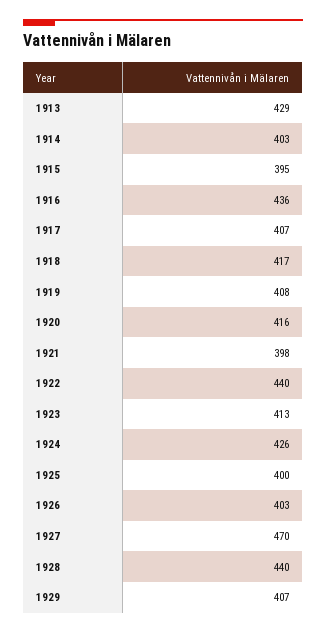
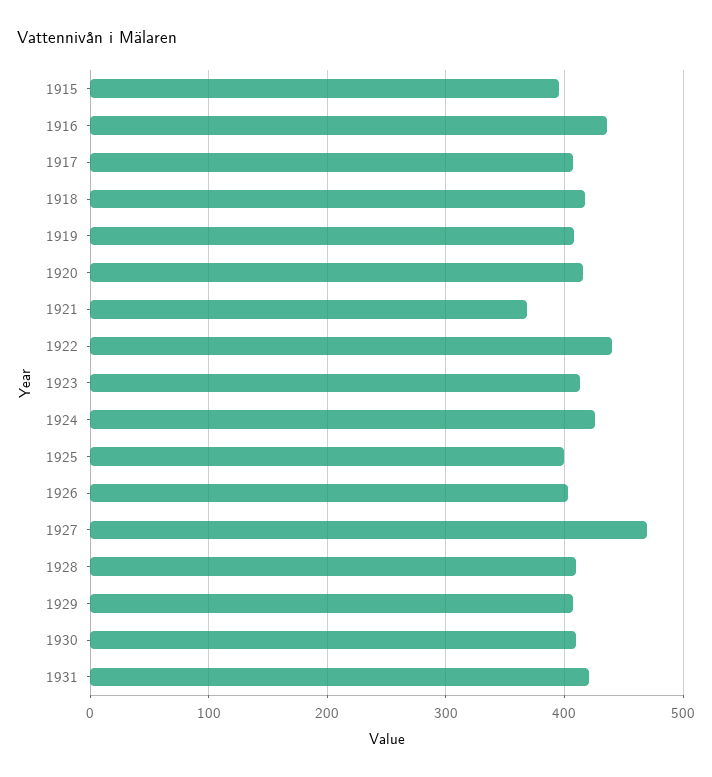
1913: 429 -> none
1914: 403 -> none
1921: 398 -> 370
1928: 440 -> 410
1930: none -> 410
1931: none -> 420

